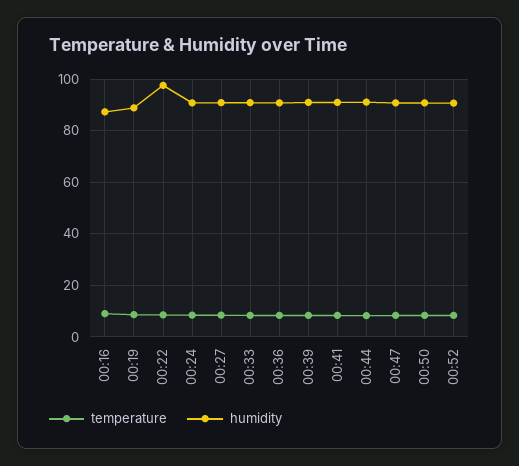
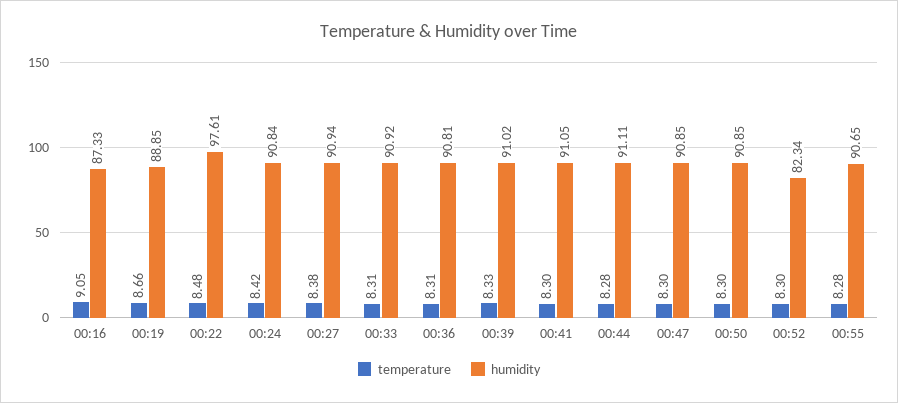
humidity, 00:52: 90 -> 82.34
temperature, 00:55: none -> 8.28
humidity, 00:55: none -> 90.65

